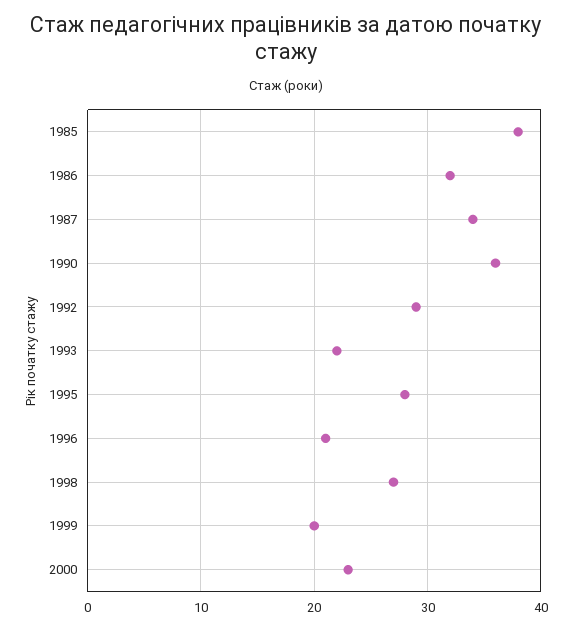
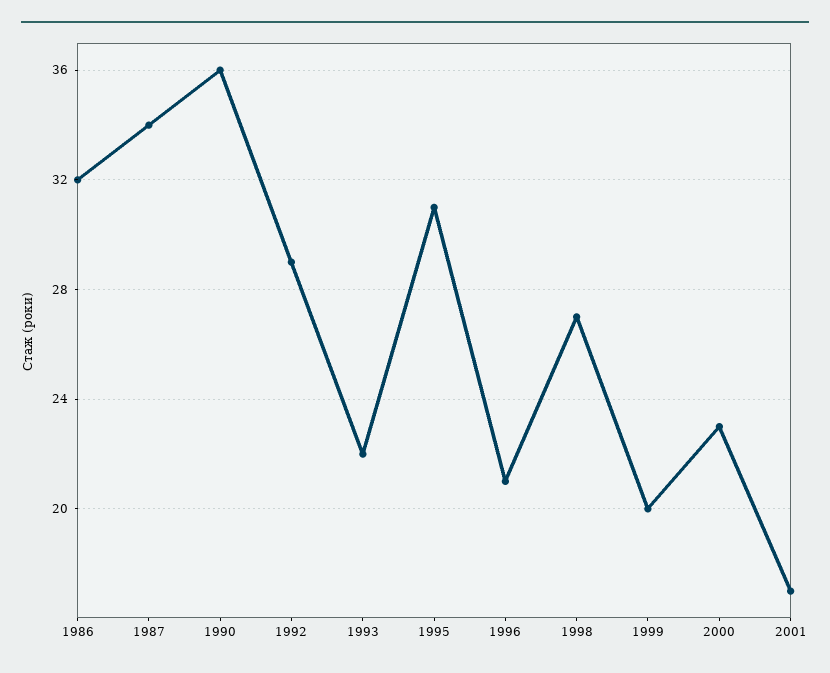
1985: 38 -> none
1995: 28 -> 31
2001: none -> 17

